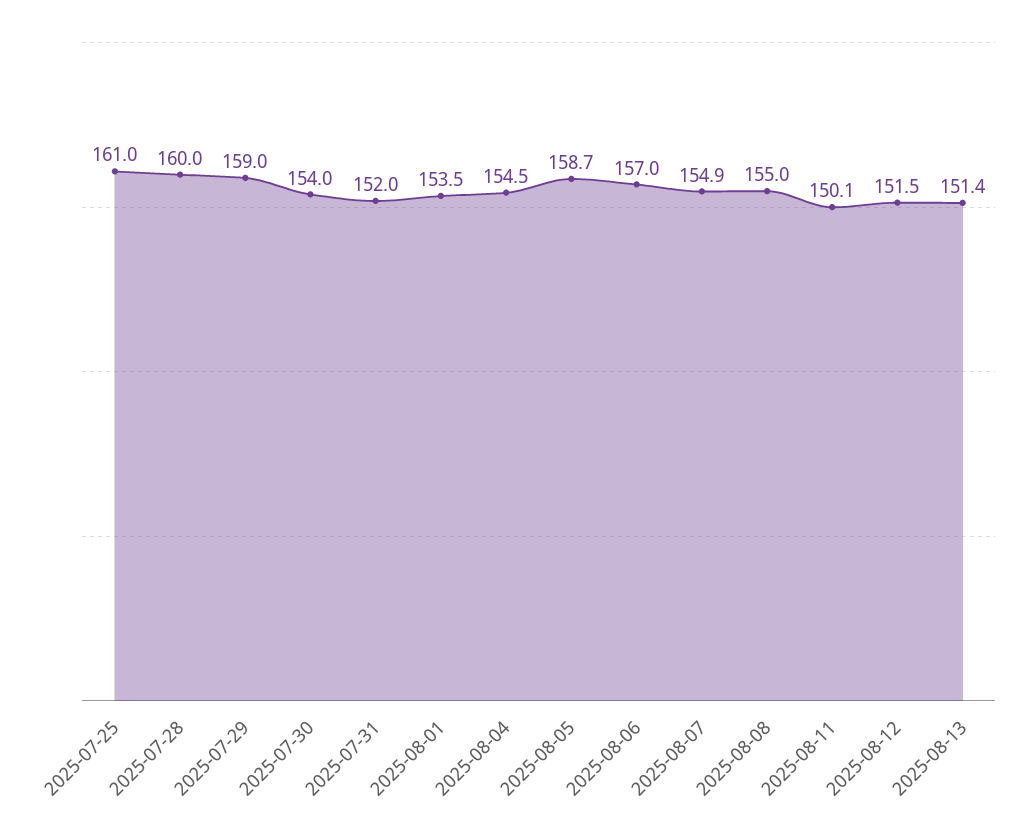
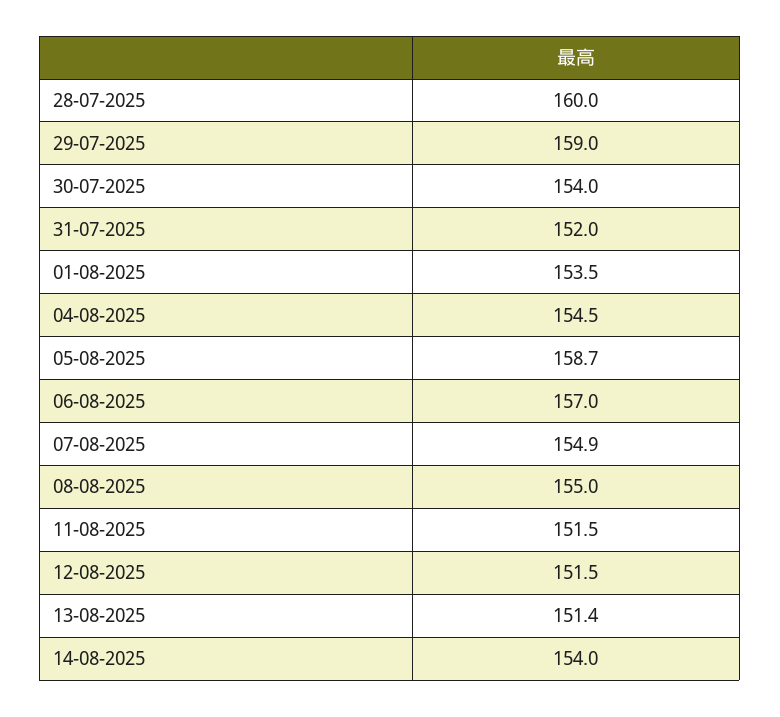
2025-07-25: 161 -> none
2025-08-11: 150.1 -> 151.5
14-08-2025: none -> 154

